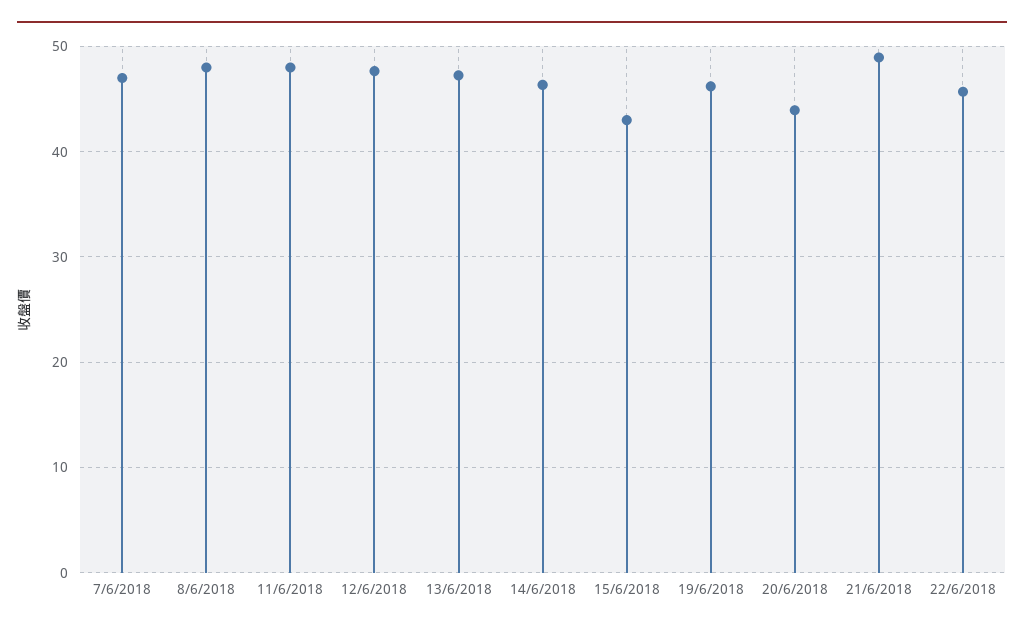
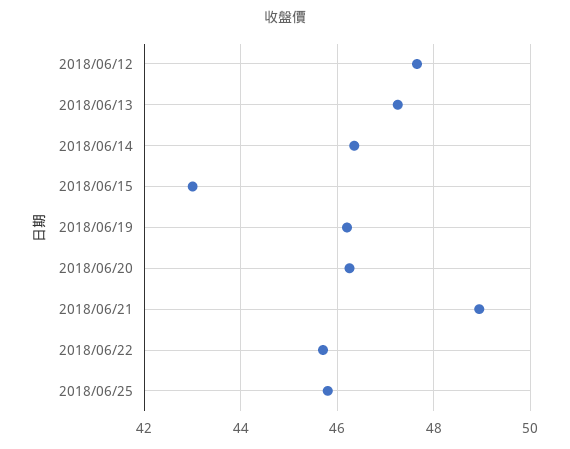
7/6/2018: 47 -> none
8/6/2018: 48 -> none
11/6/2018: 48 -> none
20/6/2018: 44 -> 46.2
2018/06/25: none -> 45.8

